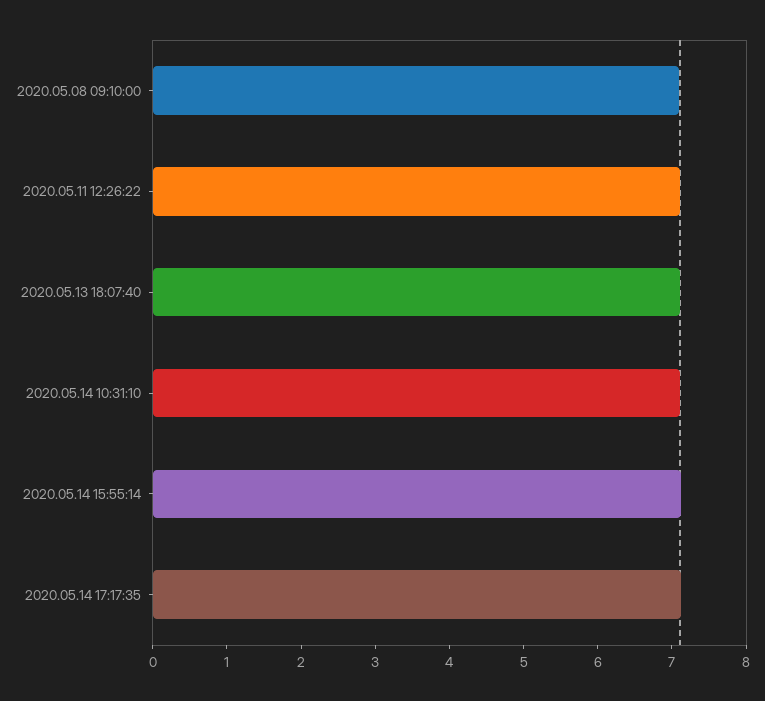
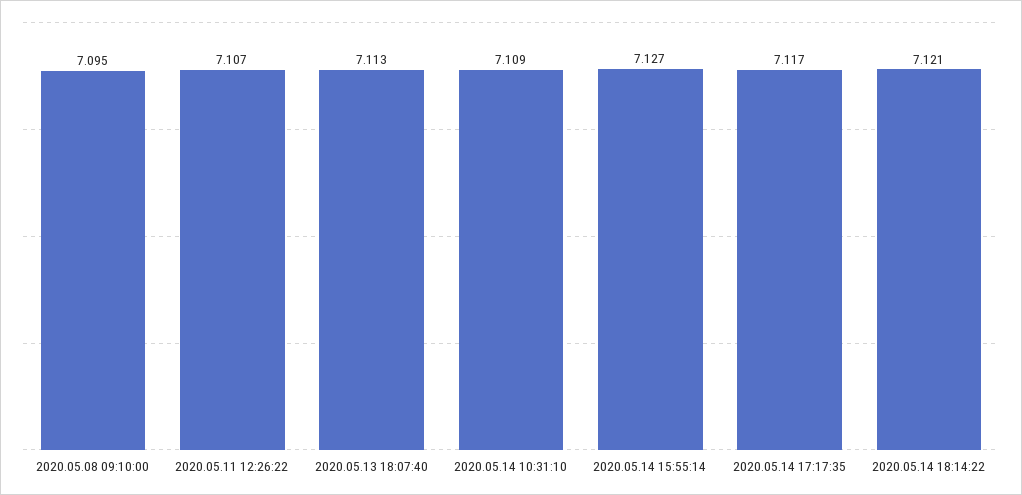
2020.05.14 18:14:22: none -> 7.121

